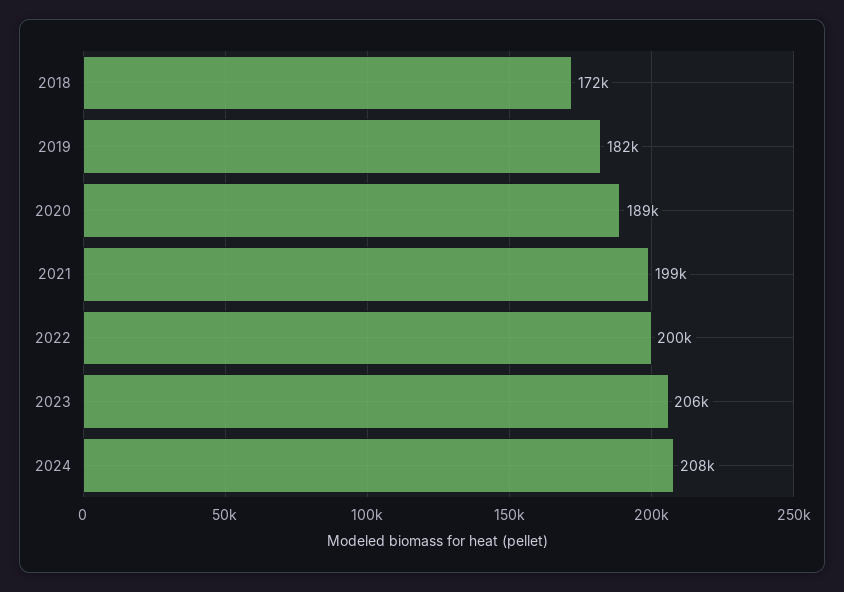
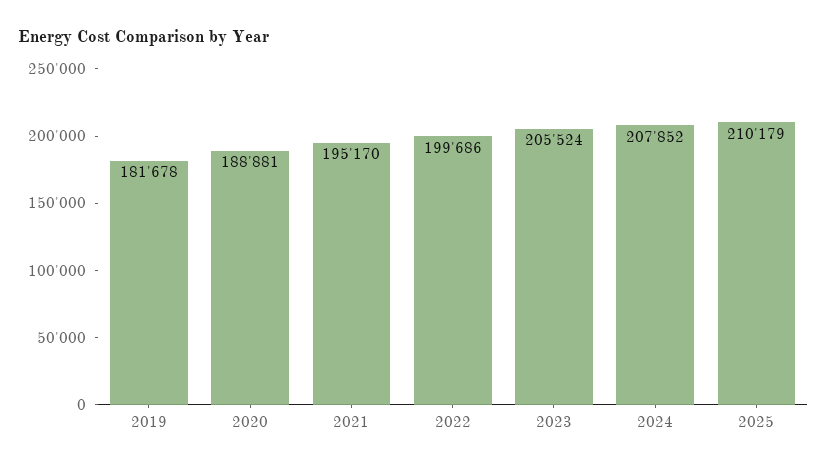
2018: 172000 -> none
2021: 199000 -> 195170
2025: none -> 210179

